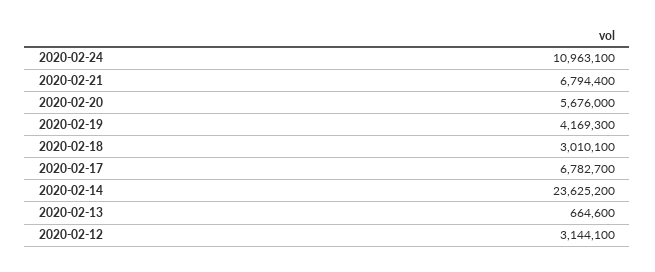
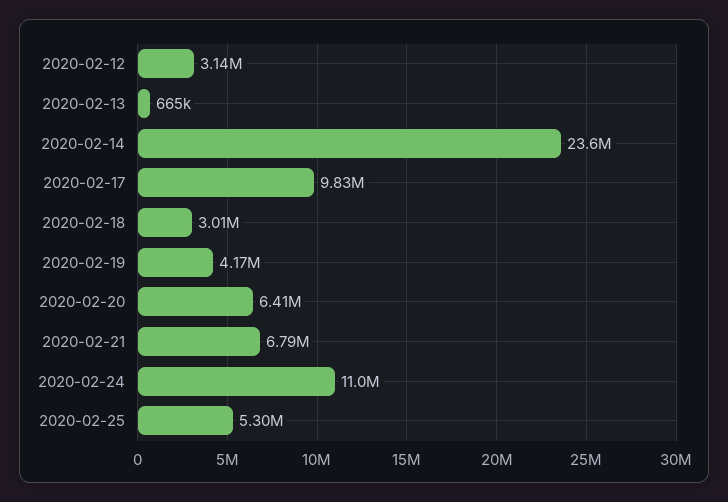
2020-02-20: 5676000 -> 6410000
2020-02-17: 6782700 -> 9830000
2020-02-25: none -> 5300000

